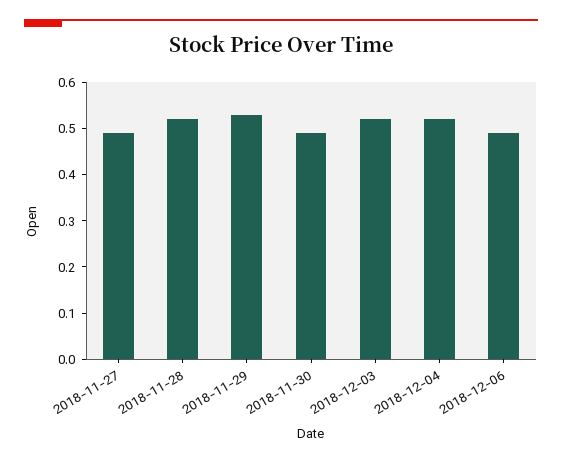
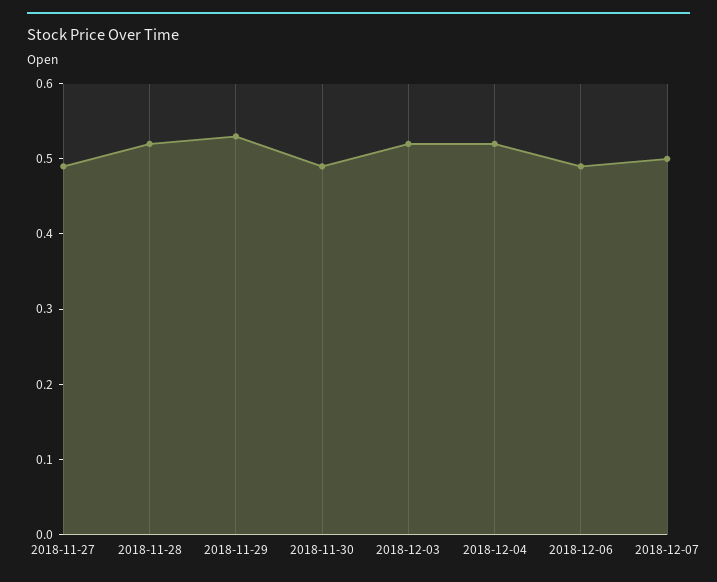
2018-12-07: none -> 0.5

